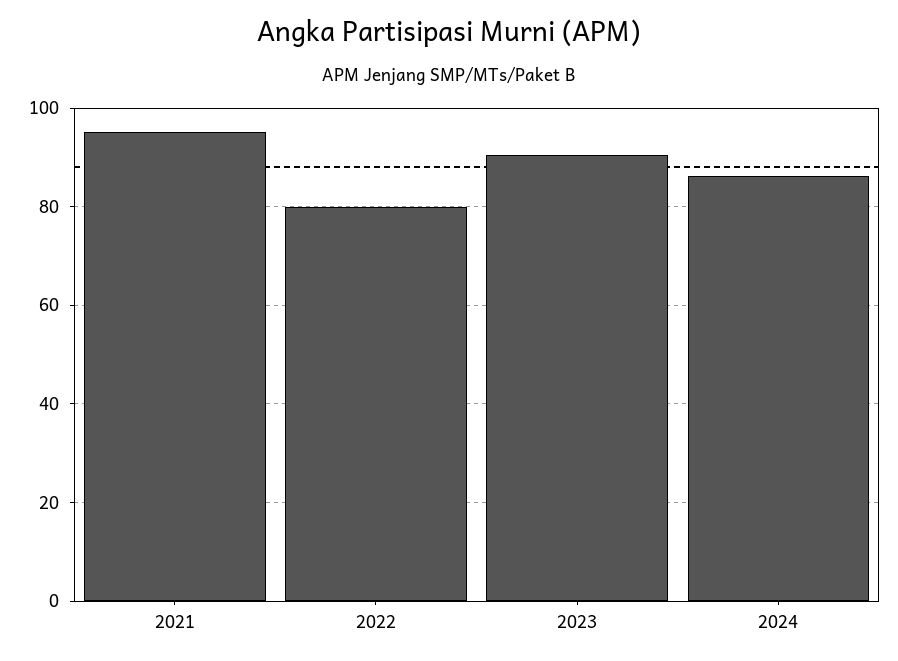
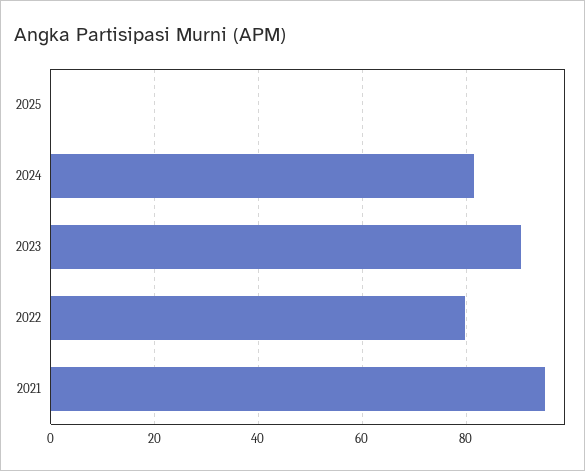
2024: 86 -> 82
2025: none -> 0

